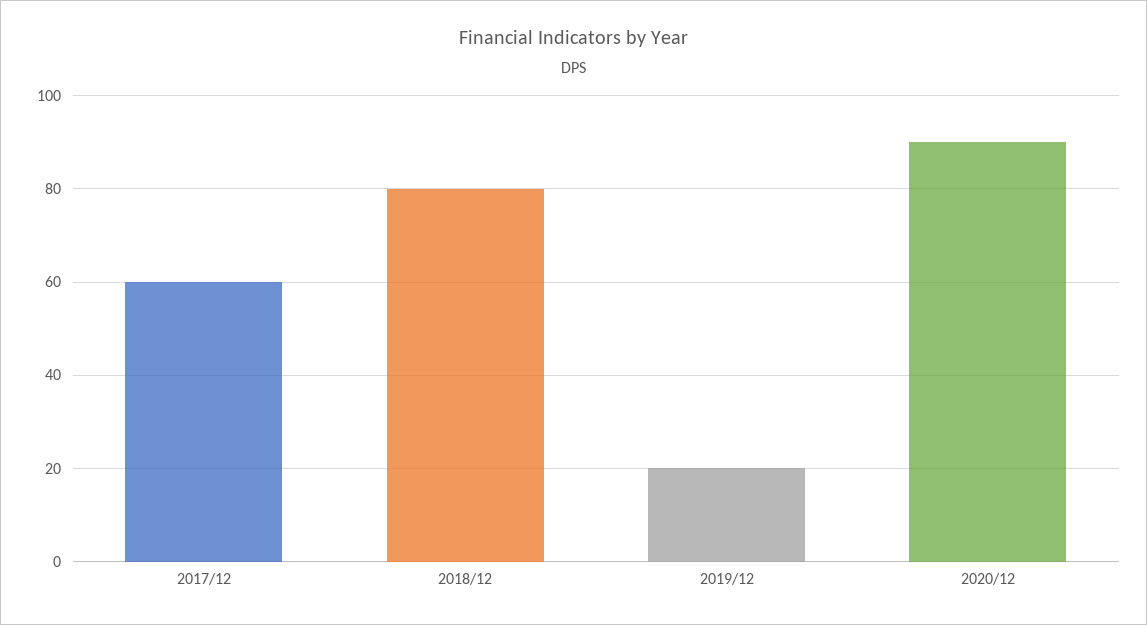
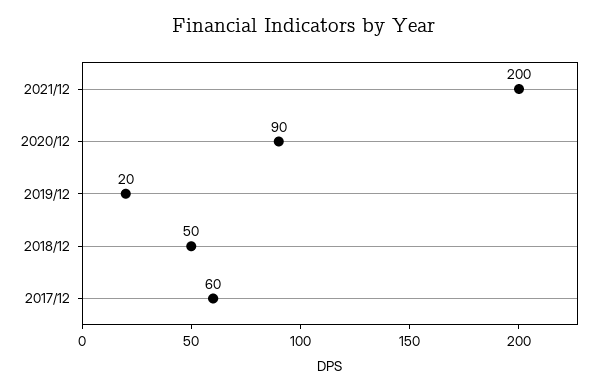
2018/12: 80 -> 50
2021/12: none -> 200

